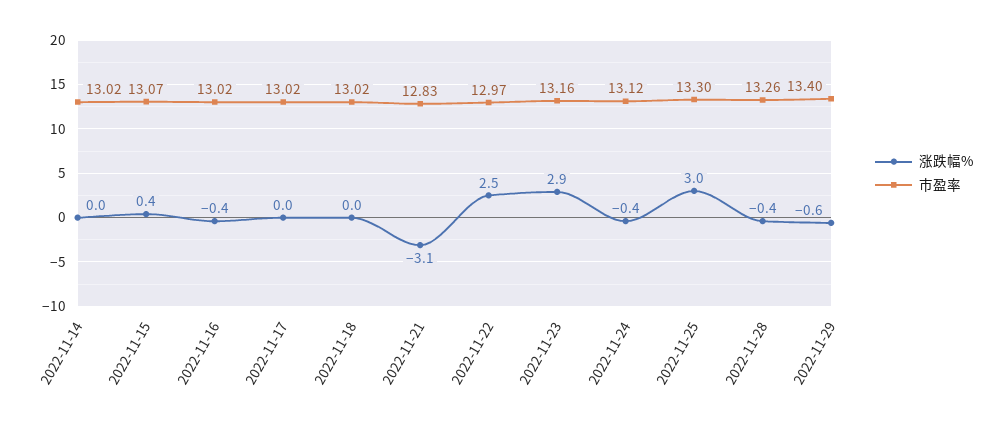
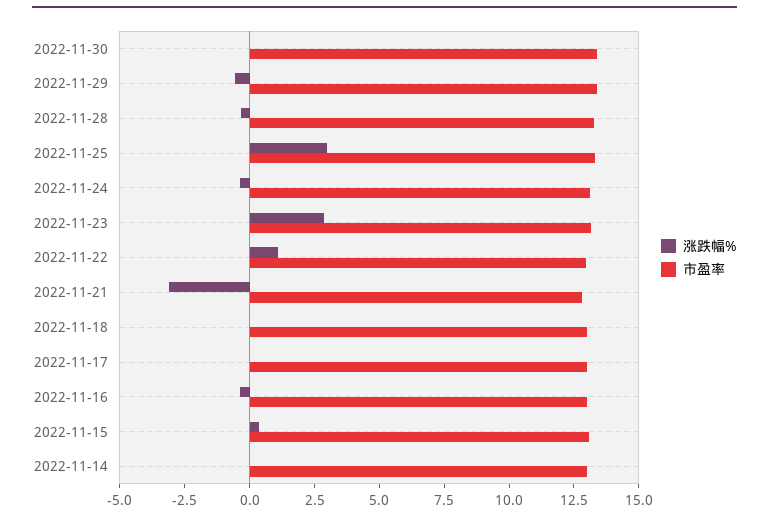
涨跌幅%, 2022-11-22: 2.5 -> 1
涨跌幅%, 2022-11-30: none -> 0
市盈率, 2022-11-30: none -> 13.5

